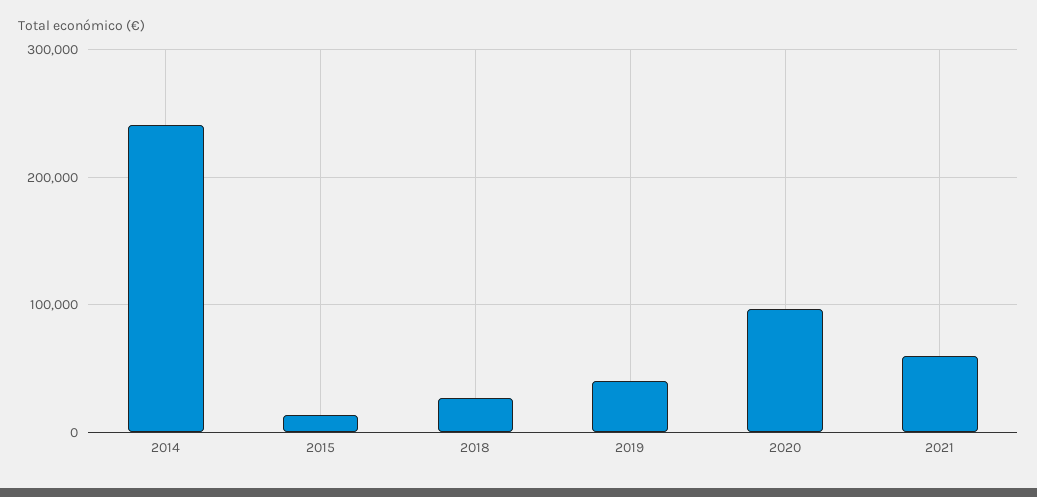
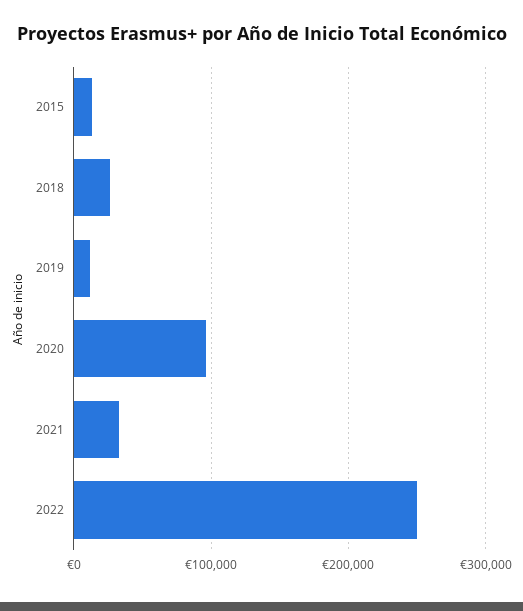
2014: 240000 -> none
2019: 40000 -> 10000
2021: 60000 -> 30000
2022: none -> 250000

